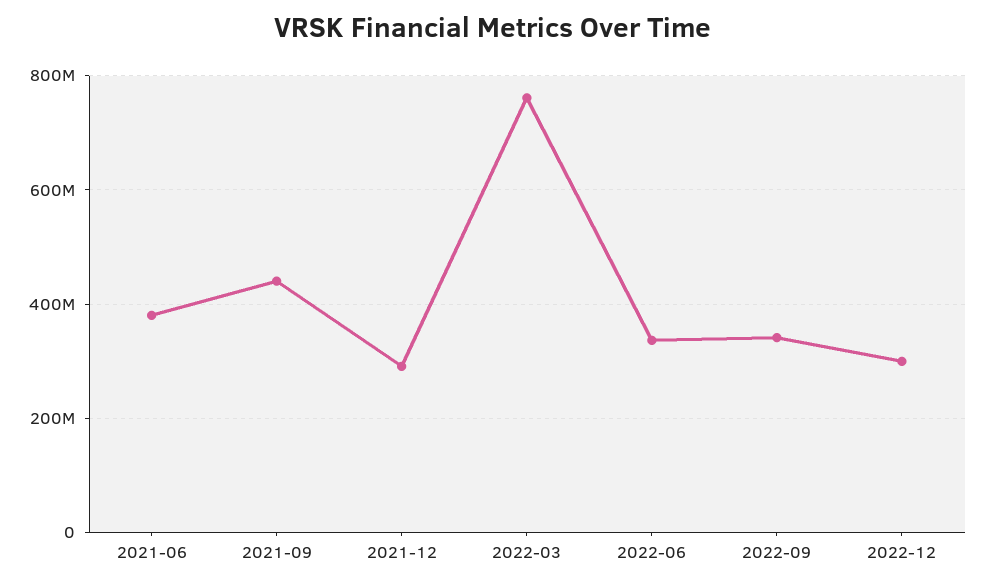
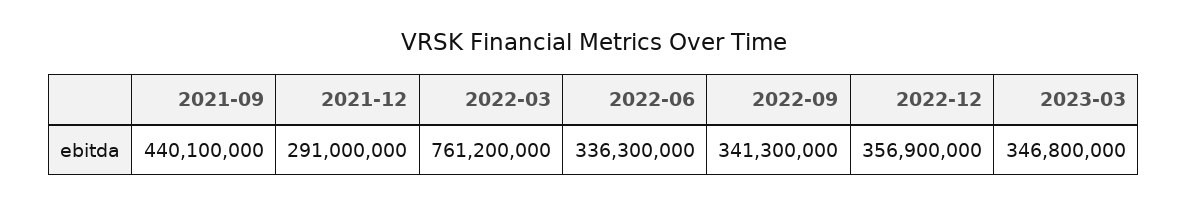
2021-06: 380000000 -> none
2022-12: 300000000 -> 356900000
2023-03: none -> 346800000

